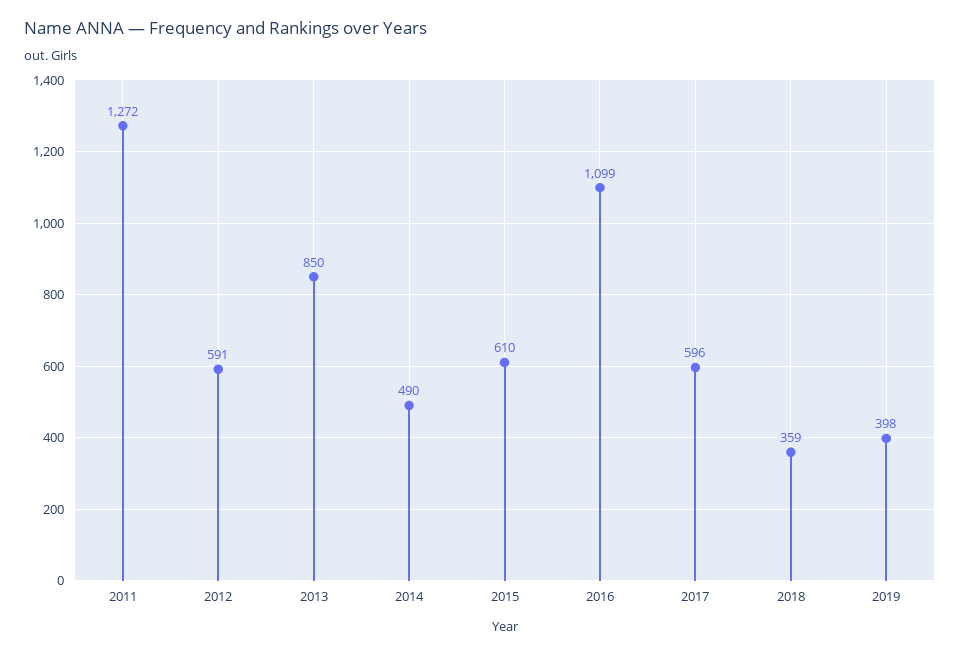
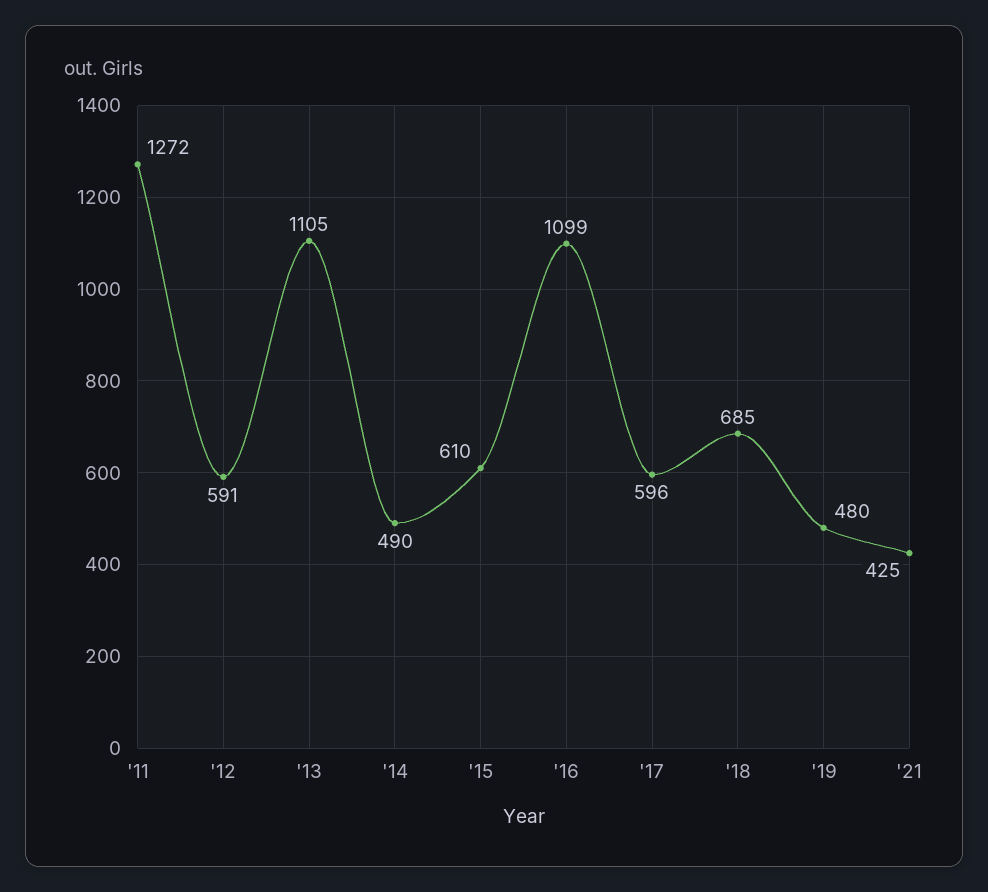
2013: 850 -> 1105
2018: 359 -> 685
2019: 398 -> 480
'21: none -> 425

